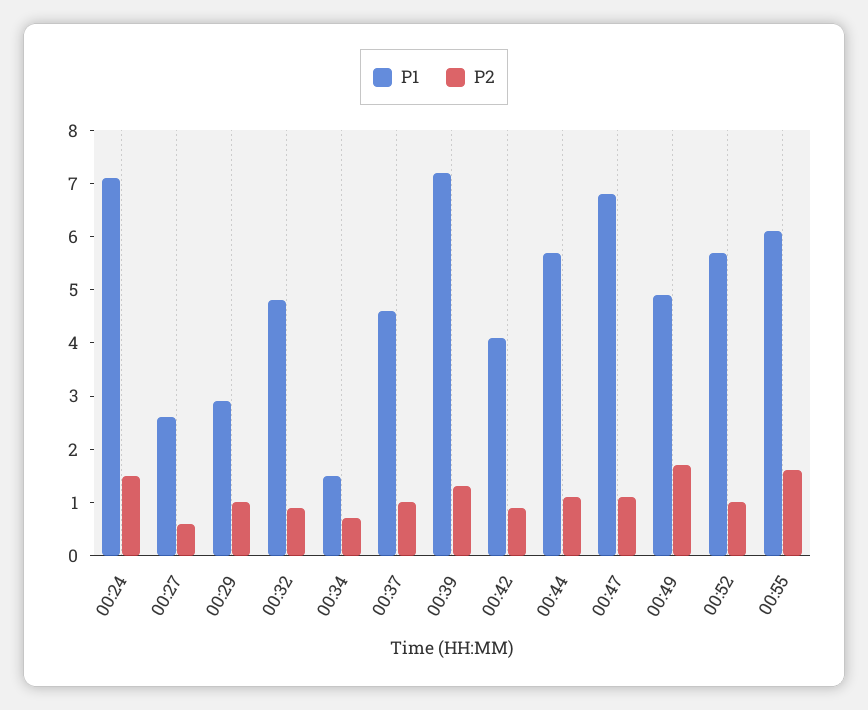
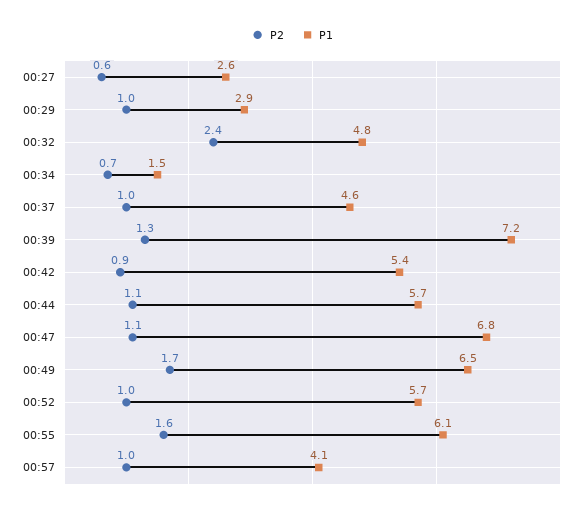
P1, 00:24: 7 -> none
P2, 00:24: 1.5 -> none
P2, 00:32: 1 -> 2.4
P1, 00:42: 4 -> 5.4
P1, 00:49: 5 -> 6.5
P2, 00:57: none -> 1
P1, 00:57: none -> 4.1

